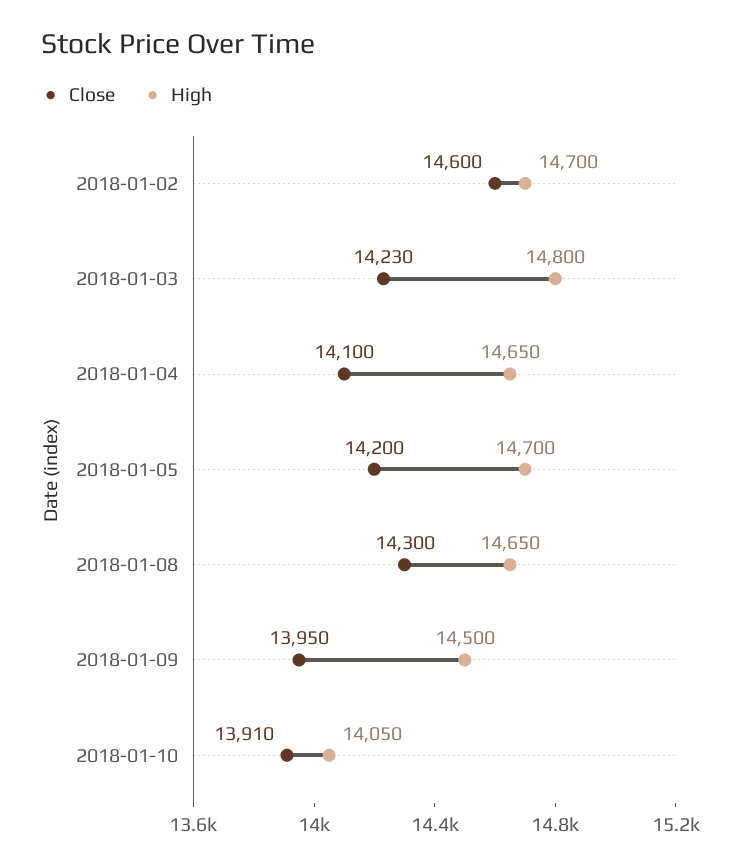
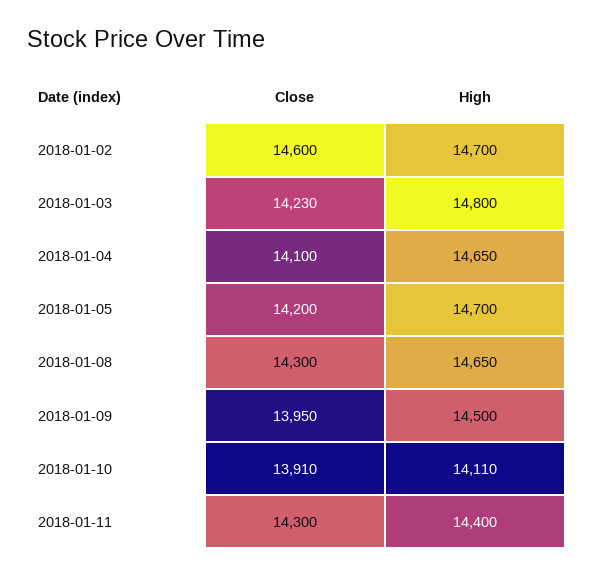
High, 2018-01-10: 14050 -> 14110
Close, 2018-01-11: none -> 14300
High, 2018-01-11: none -> 14400

